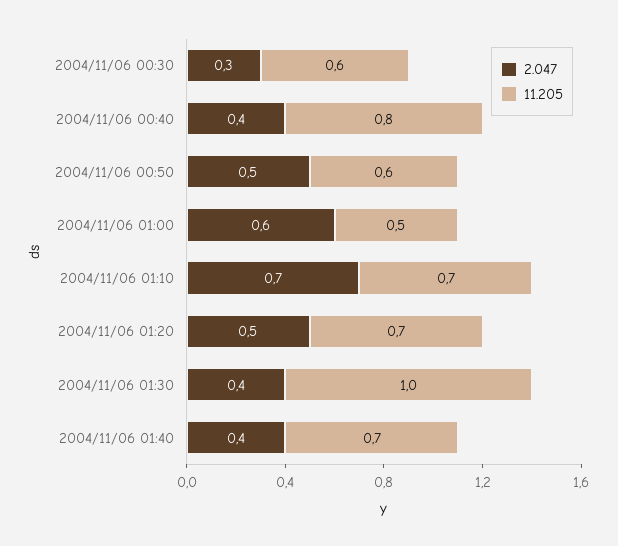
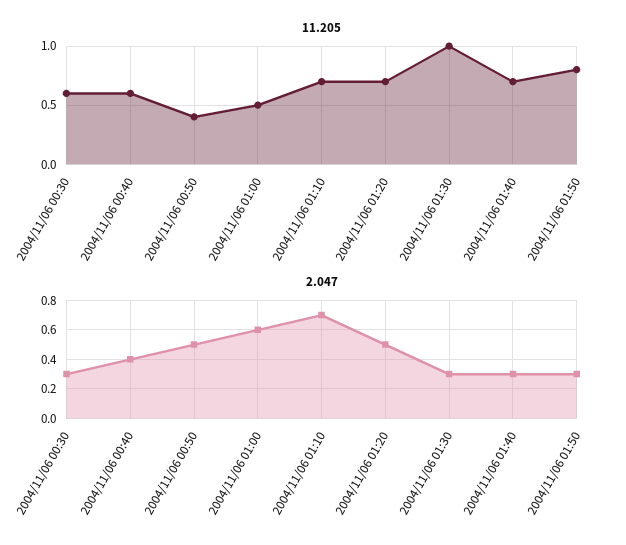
11.205, 2004/11/06 00:40: 0.8 -> 0.6
11.205, 2004/11/06 00:50: 0.6 -> 0.4
2.047, 2004/11/06 01:30: 0.4 -> 0.3
2.047, 2004/11/06 01:40: 0.4 -> 0.3
11.205, 2004/11/06 01:50: none -> 0.8
2.047, 2004/11/06 01:50: none -> 0.3

